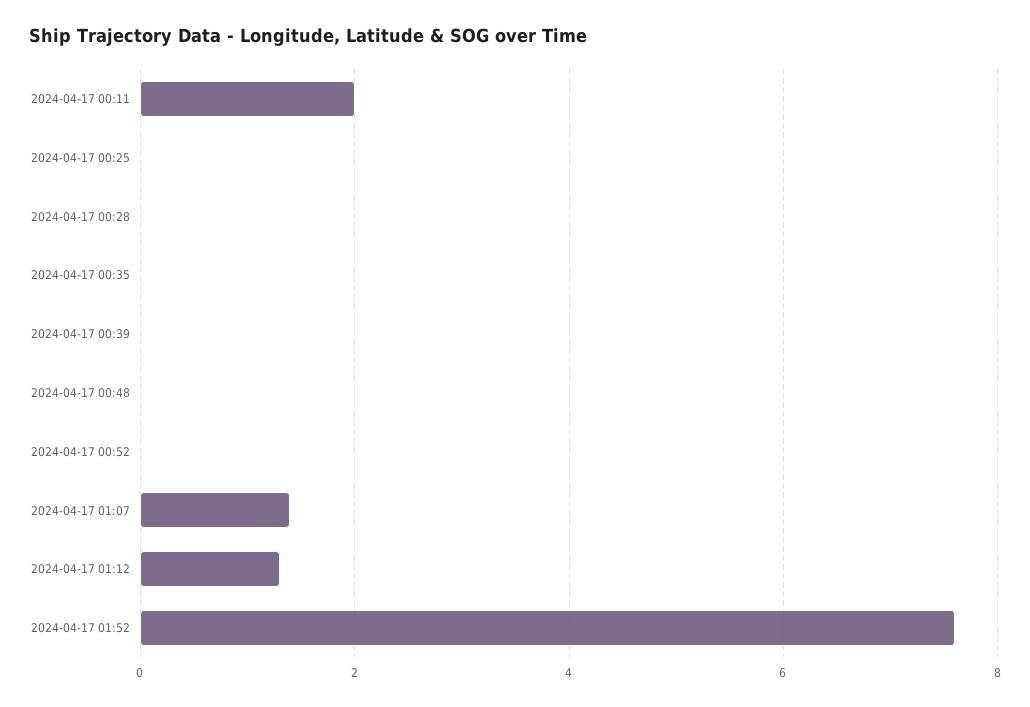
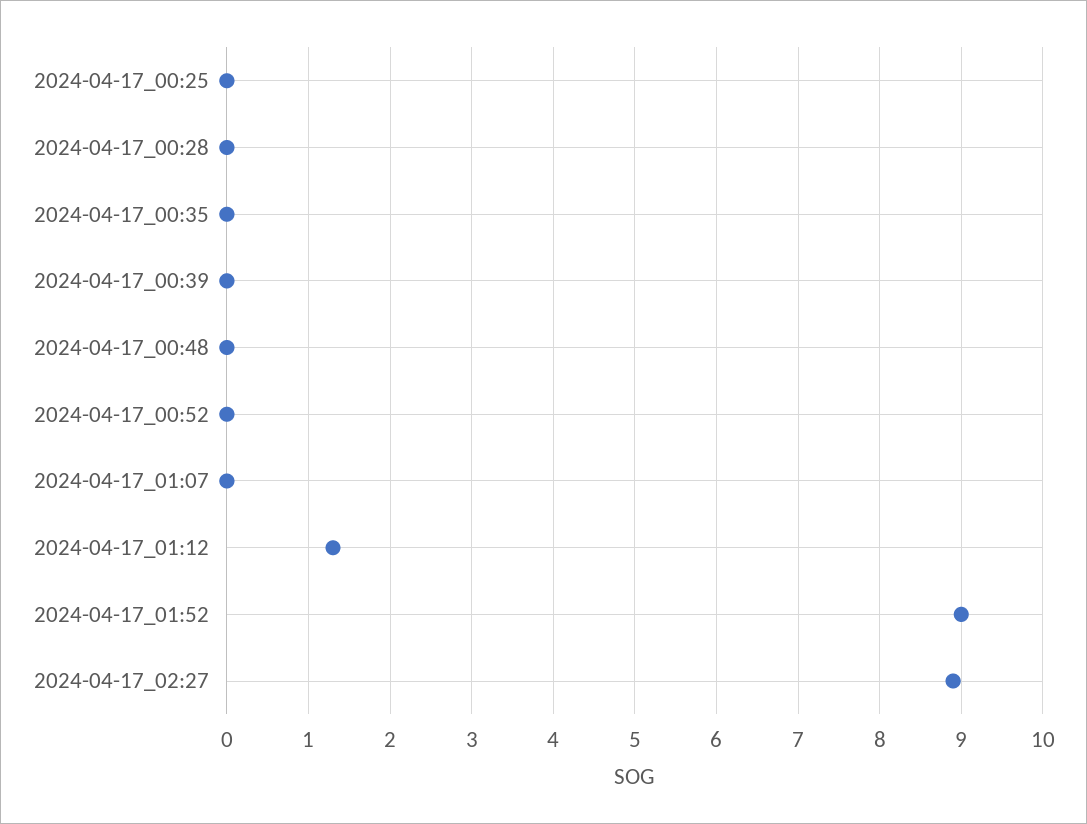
2024-04-17 00:11: 2 -> none
2024-04-17 01:07: 1.5 -> 0
2024-04-17 01:52: 7.5 -> 9
2024-04-17_02:27: none -> 8.9

